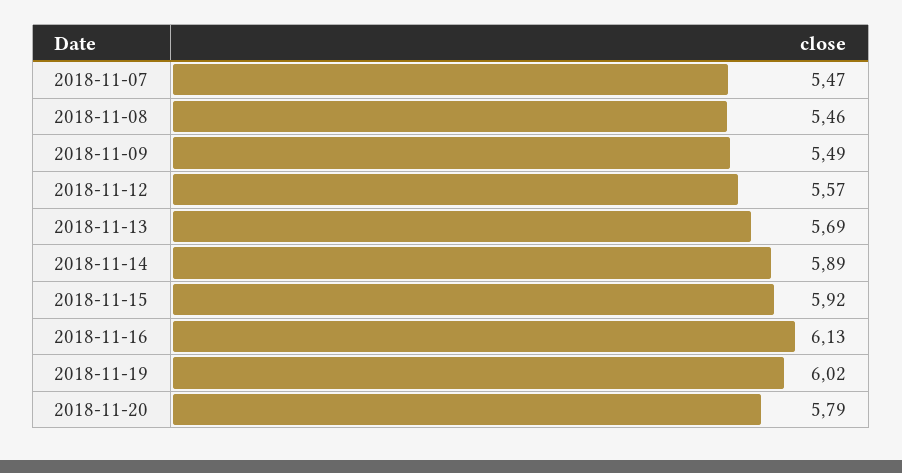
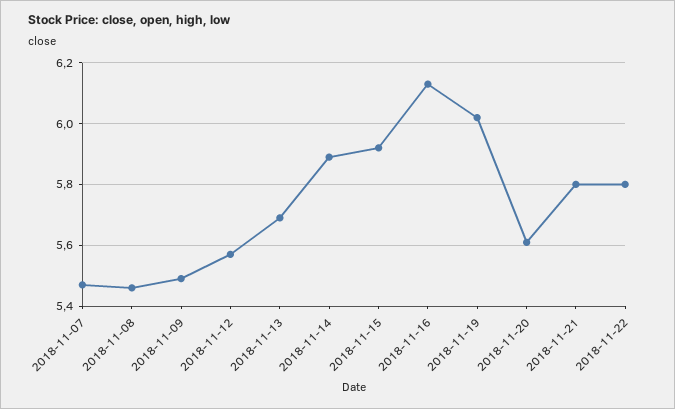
2018-11-20: 5.79 -> 5.6
2018-11-21: none -> 5.8
2018-11-22: none -> 5.8

